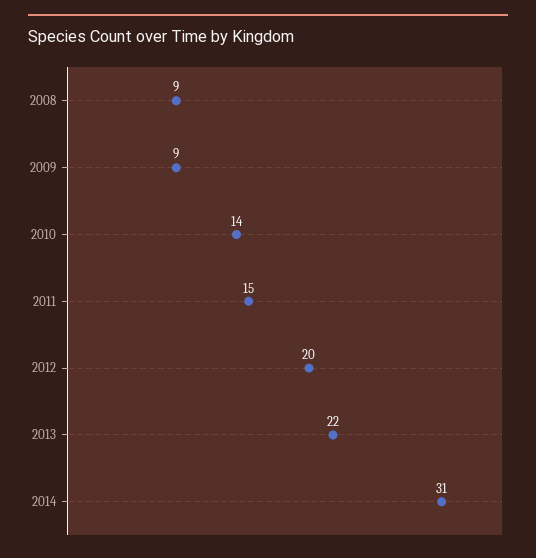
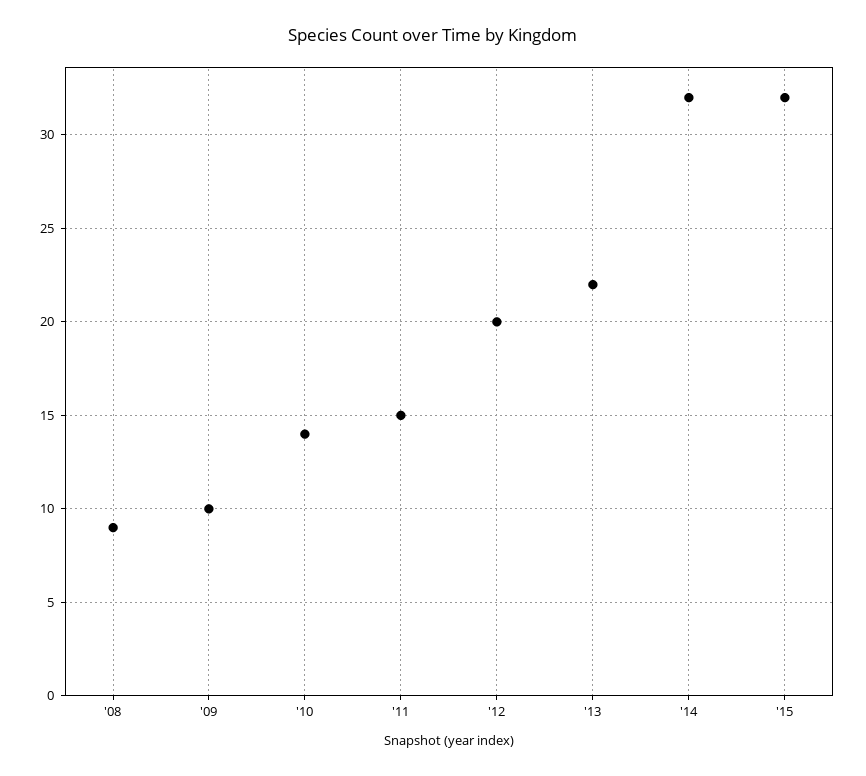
2009: 9 -> 10
2014: 31 -> 32
'15: none -> 32

